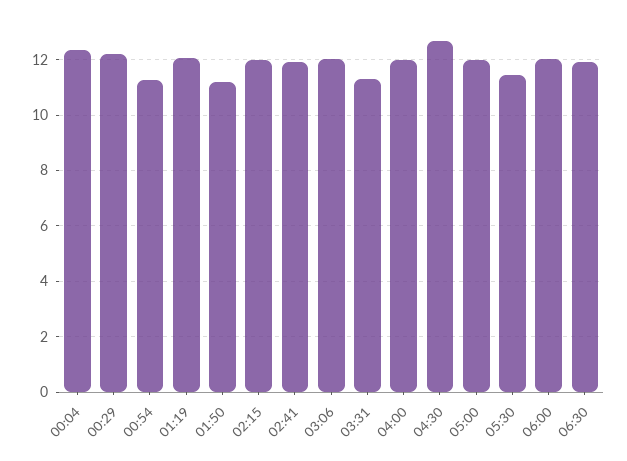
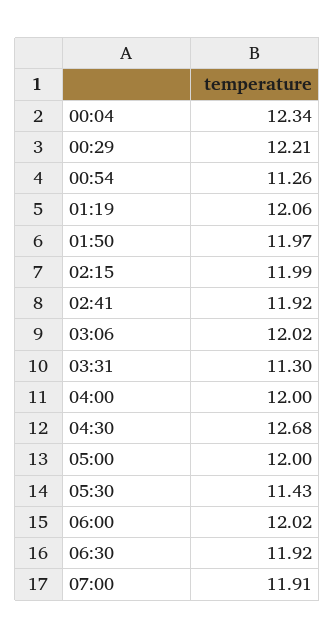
01:50: 11.25 -> 11.97
07:00: none -> 11.91

